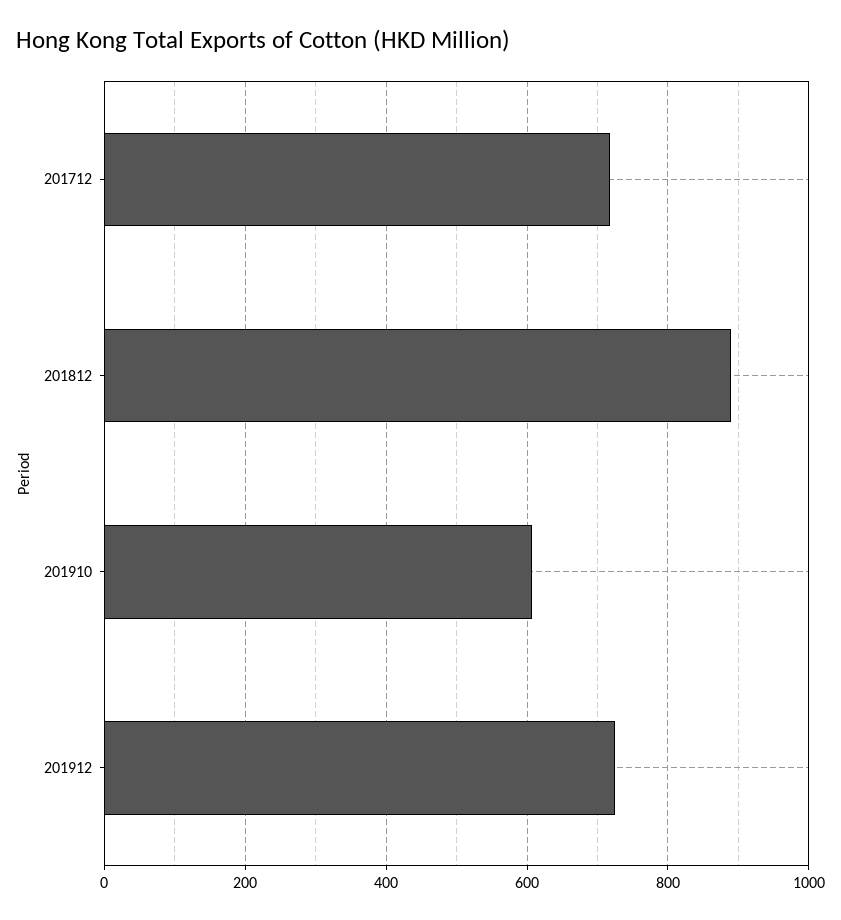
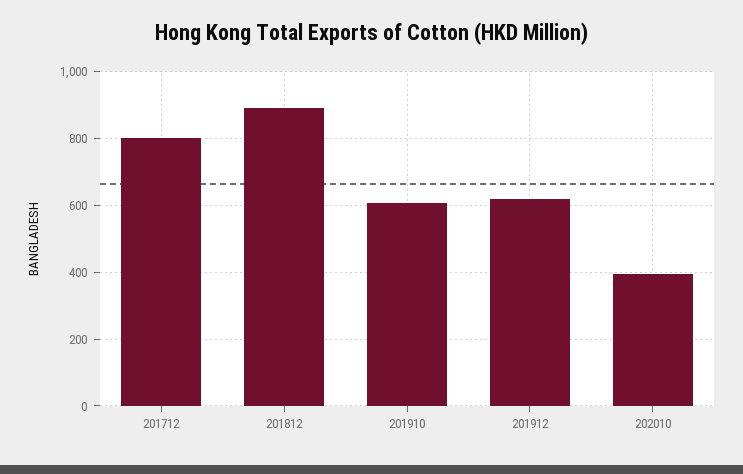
201712: 720 -> 800
201912: 720 -> 620
202010: none -> 400

